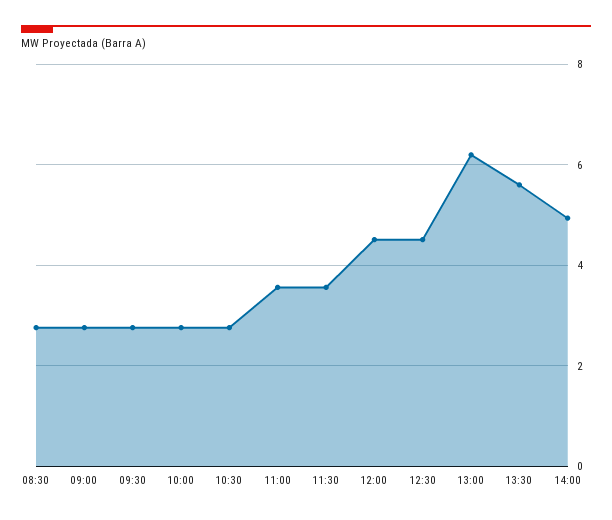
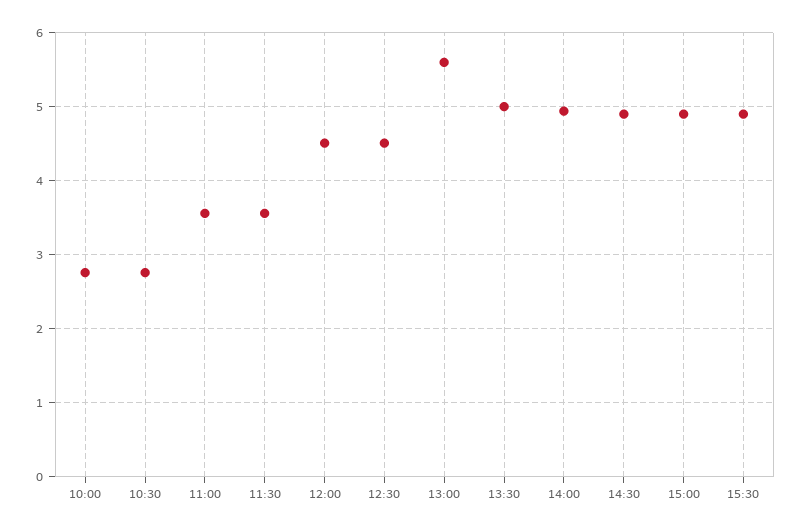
08:30: 2.8 -> none
09:00: 2.8 -> none
09:30: 2.8 -> none
13:00: 6.2 -> 5.6
13:30: 5.6 -> 5
14:30: none -> 4.9
15:00: none -> 4.9
15:30: none -> 4.9

